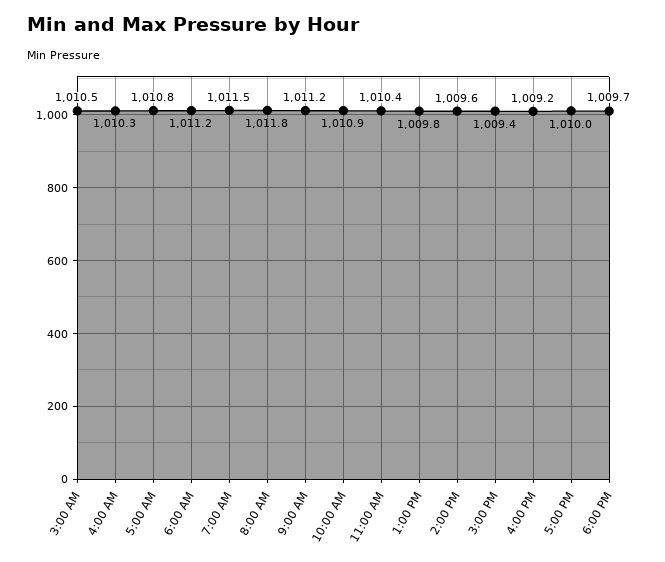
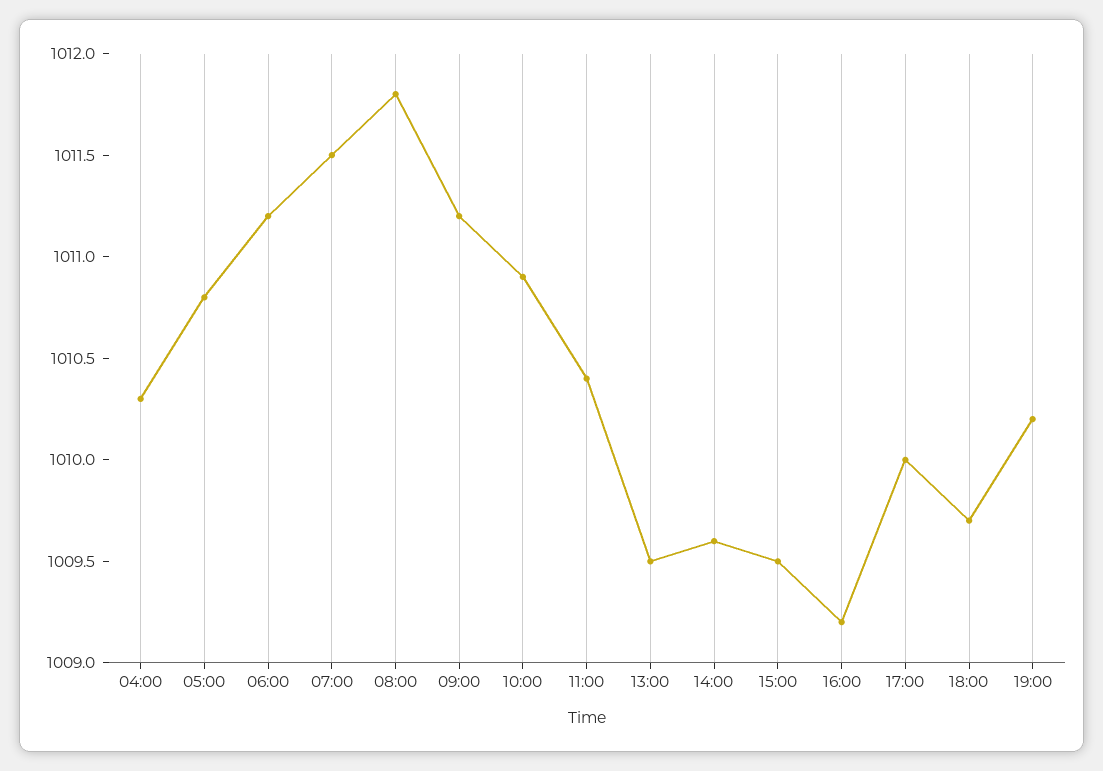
3:00 AM: 1010.5 -> none
1:00 PM: 1009.8 -> 1009.5
3:00 PM: 1009.4 -> 1009.5
19:00: none -> 1010.2

